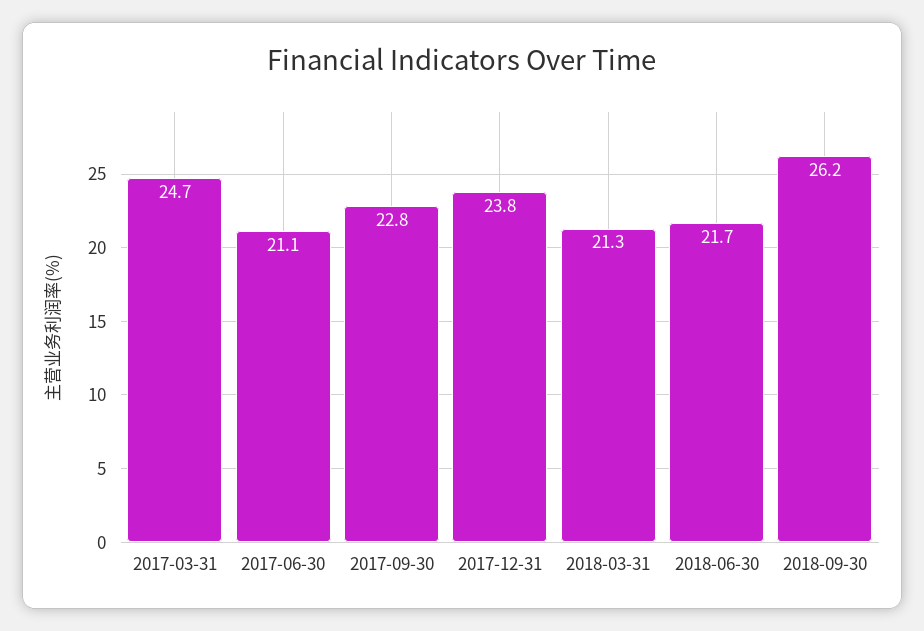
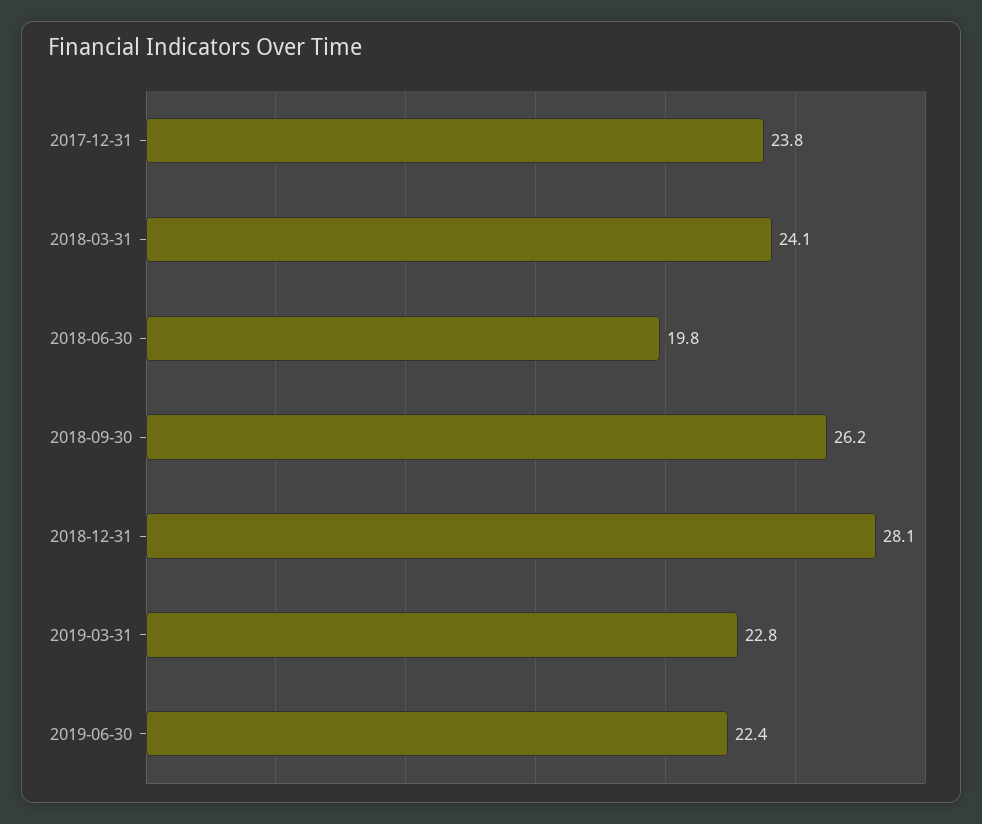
2017-03-31: 24.7 -> none
2017-06-30: 21.1 -> none
2017-09-30: 22.8 -> none
2018-03-31: 21.3 -> 24.1
2018-06-30: 21.7 -> 19.8
2018-12-31: none -> 28.1
2019-03-31: none -> 22.8
2019-06-30: none -> 22.4

